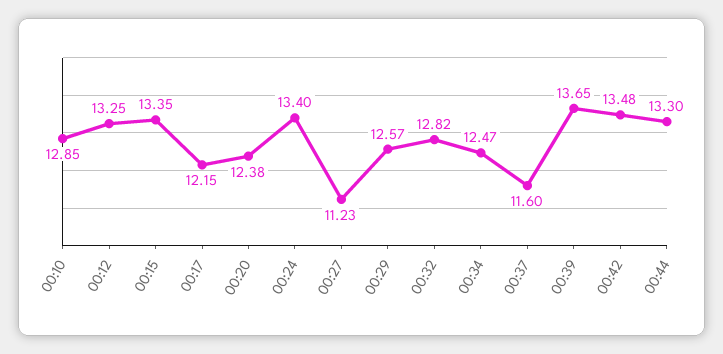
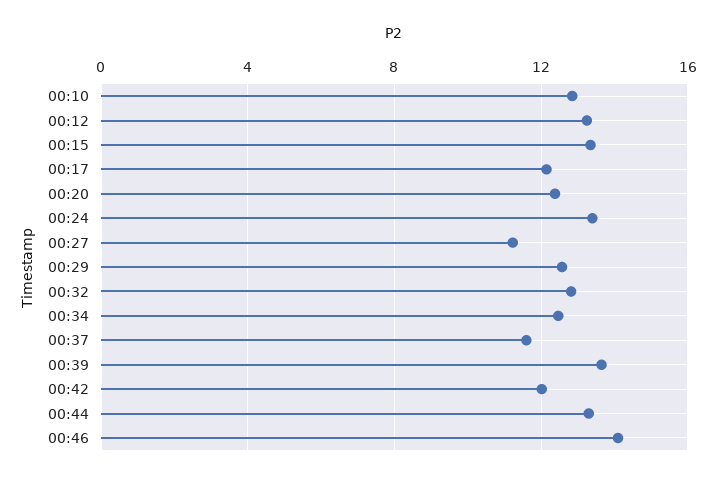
00:42: 13.48 -> 12
00:46: none -> 14

